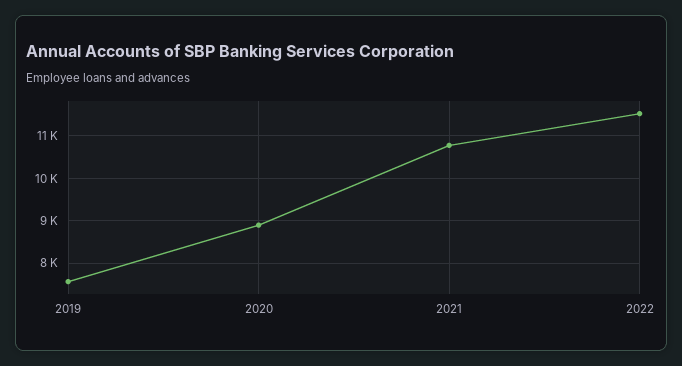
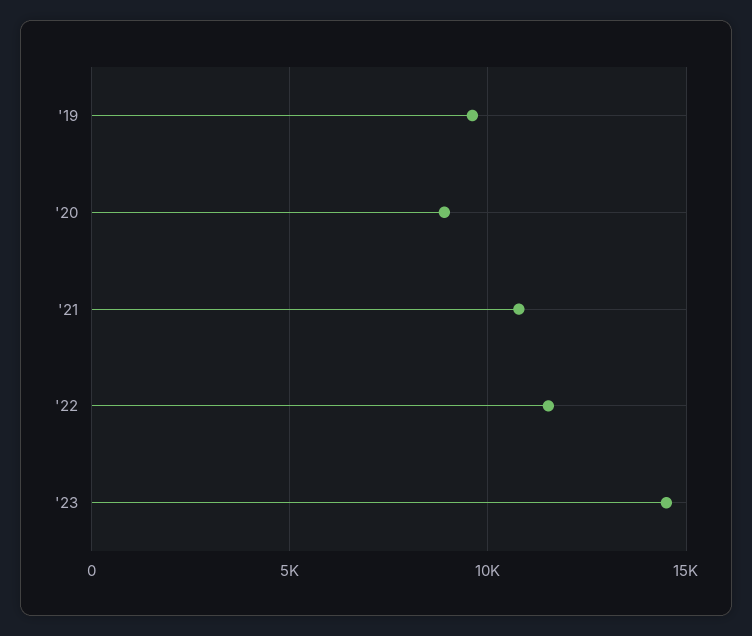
2019: 7600 -> 9500
'23: none -> 14500

